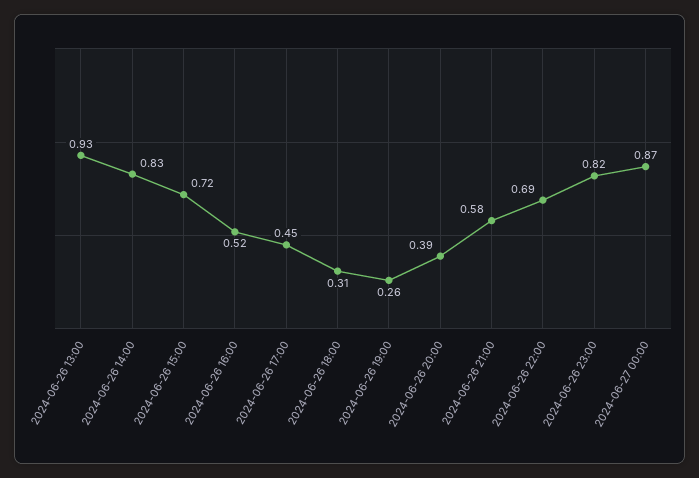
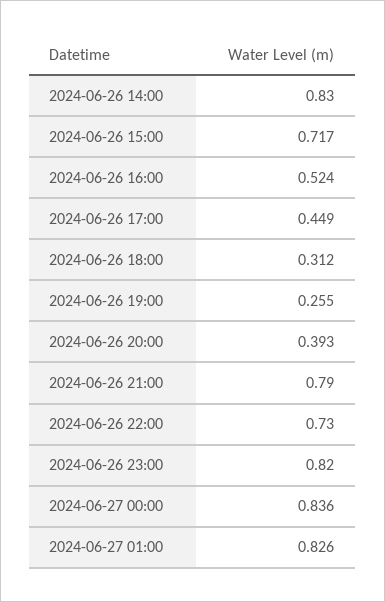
2024-06-26 13:00: 0.93 -> none
2024-06-26 21:00: 0.58 -> 0.79
2024-06-26 22:00: 0.69 -> 0.73
2024-06-27 00:00: 0.87 -> 0.836
2024-06-27 01:00: none -> 0.826

